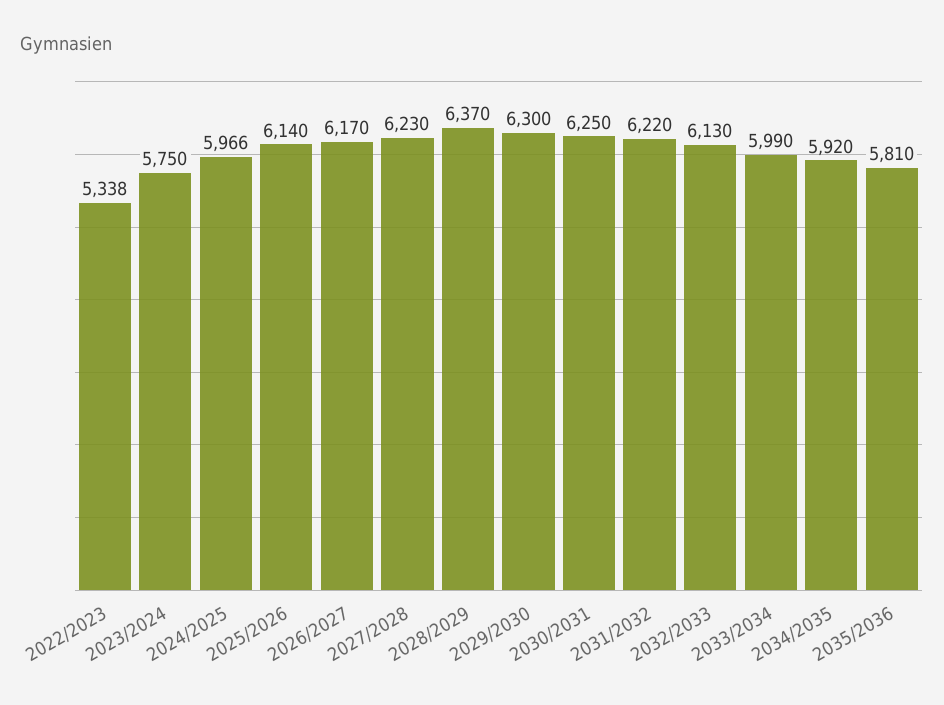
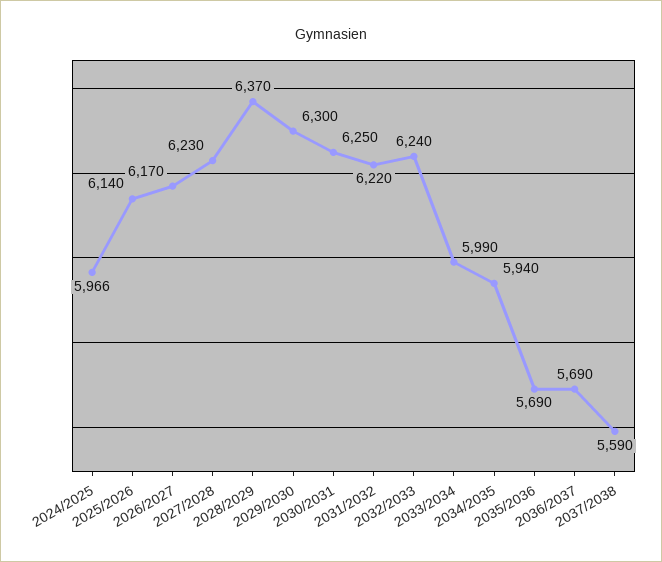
2022/2023: 5338 -> none
2023/2024: 5750 -> none
2032/2033: 6130 -> 6240
2034/2035: 5920 -> 5940
2035/2036: 5810 -> 5690
2036/2037: none -> 5690
2037/2038: none -> 5590

